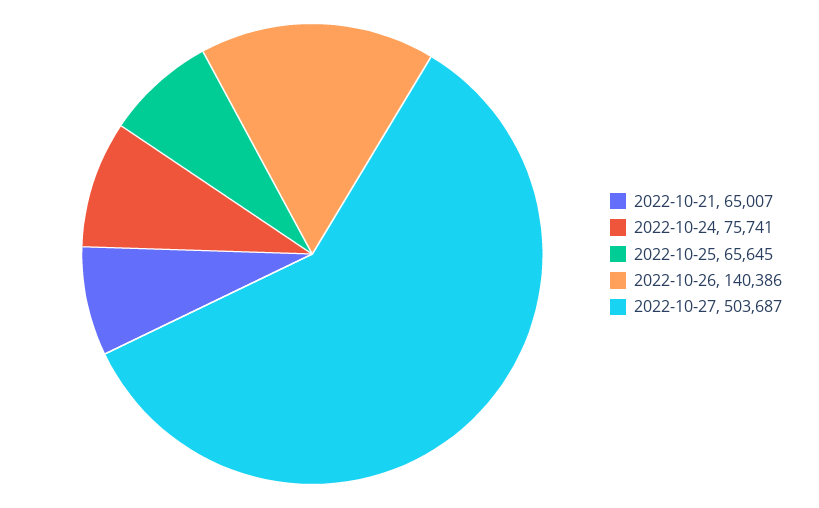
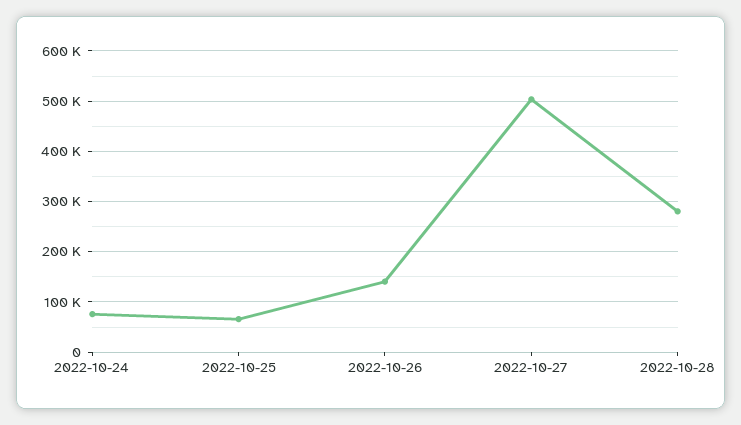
2022-10-21: 65007 -> none
2022-10-28: none -> 280000

